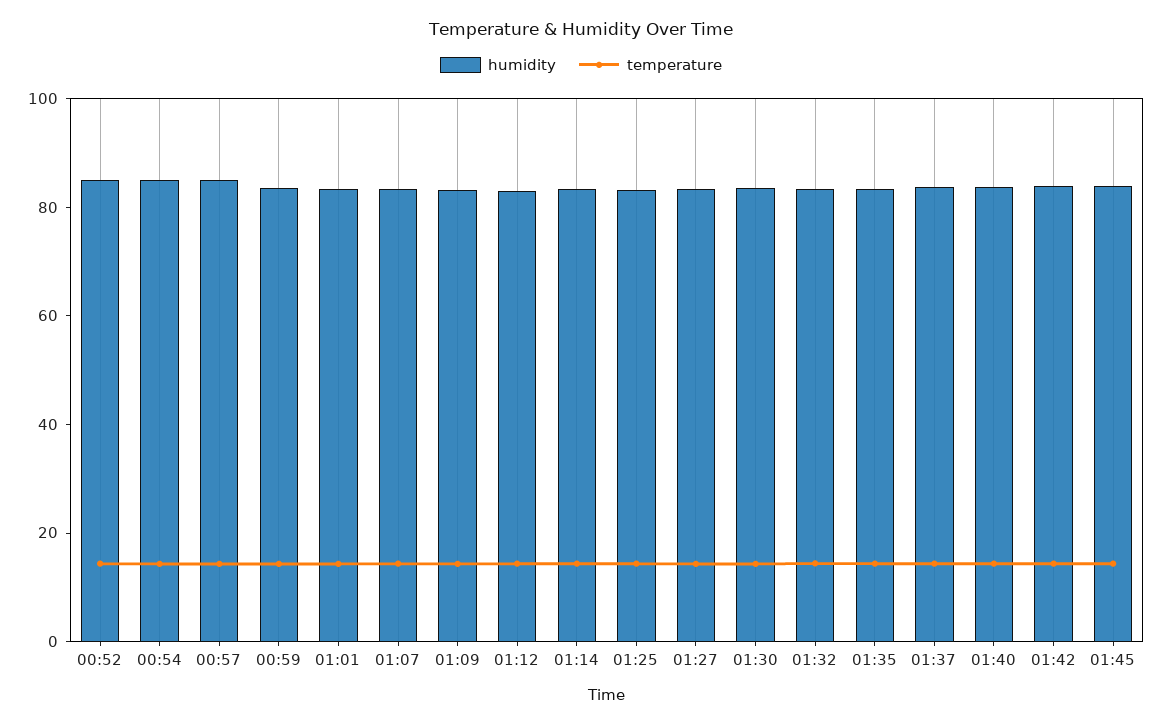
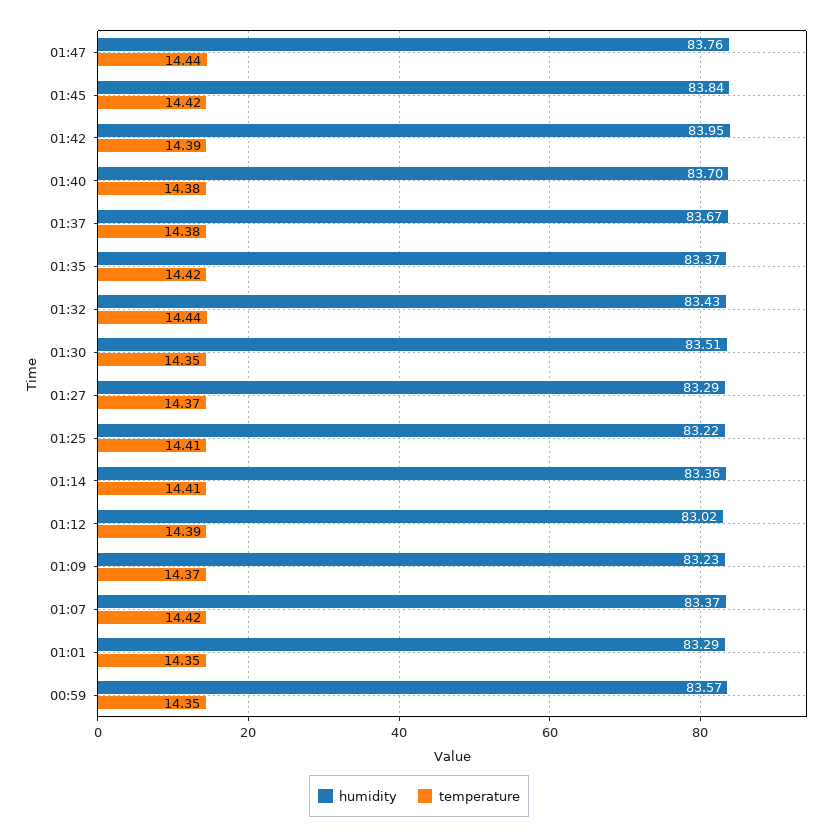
humidity, 00:52: 85 -> none
temperature, 00:52: 15 -> none
humidity, 00:54: 85 -> none
temperature, 00:54: 15 -> none
humidity, 00:57: 85 -> none
temperature, 00:57: 15 -> none
humidity, 01:47: none -> 83.76
temperature, 01:47: none -> 14.44

